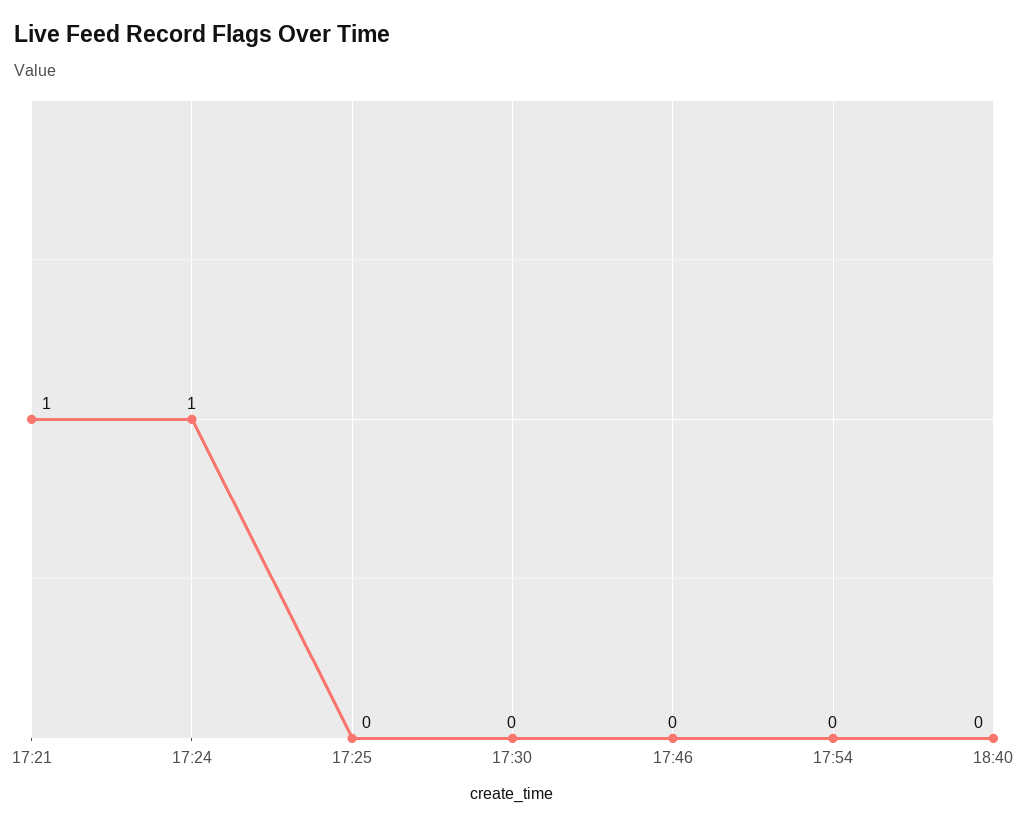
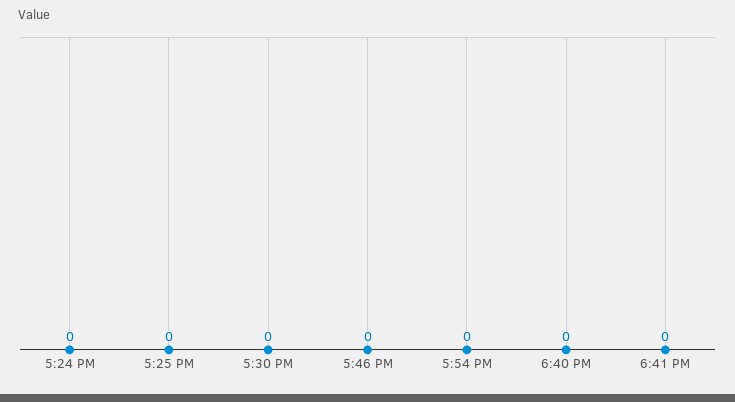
17:21: 1 -> none
17:24: 1 -> 0
6:41 PM: none -> 0

